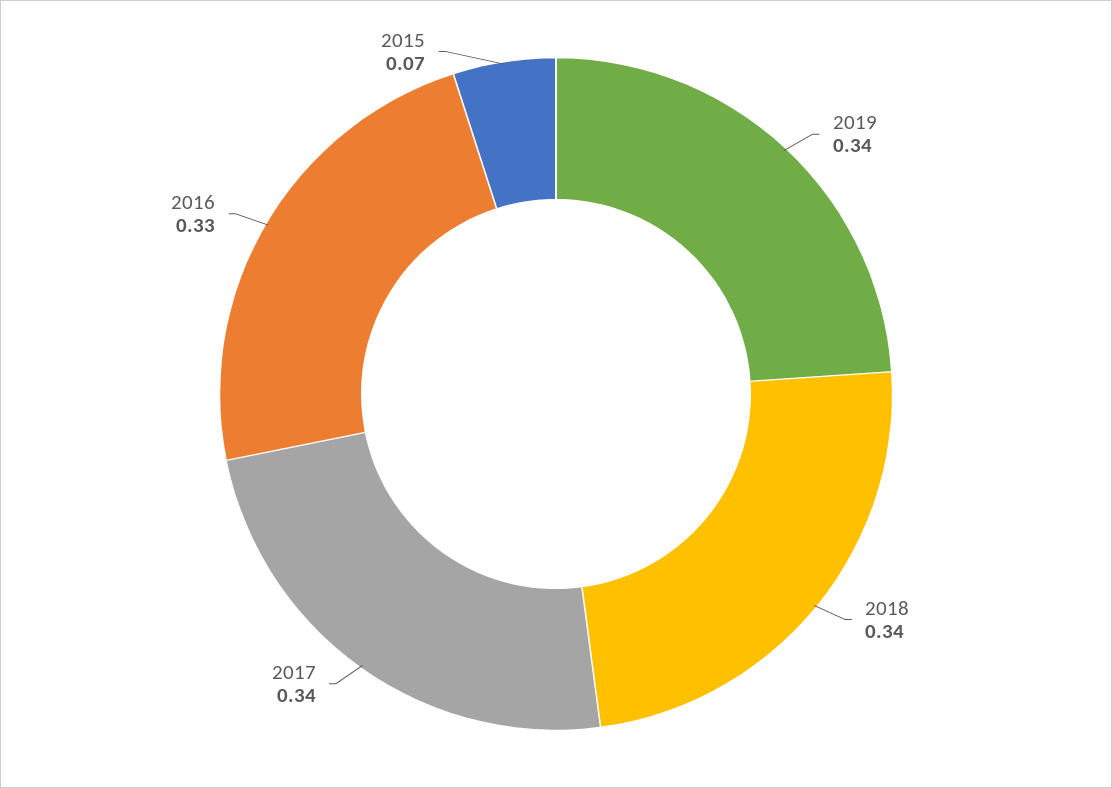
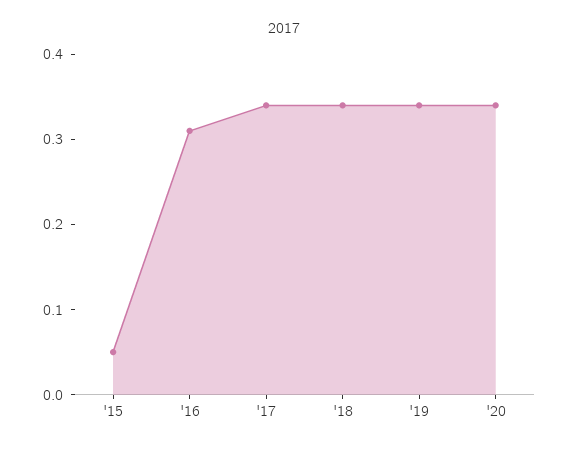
2016: 0.33 -> 0.31
2015: 0.07 -> 0.05
'20: none -> 0.34

